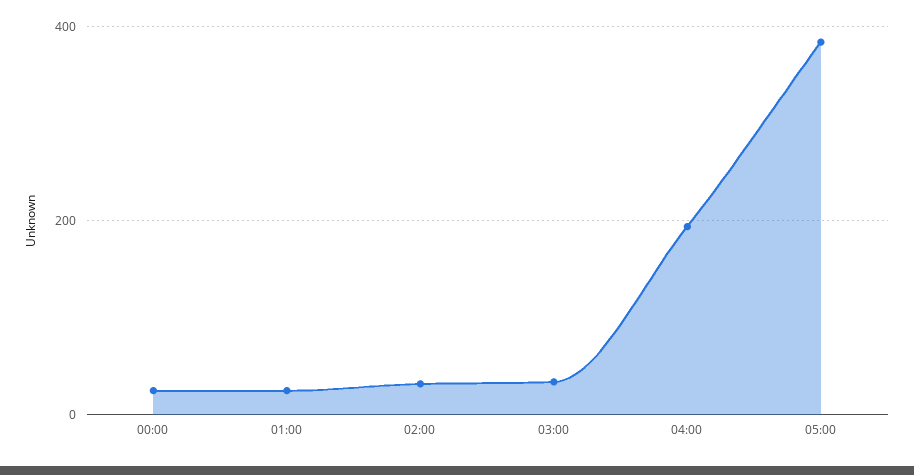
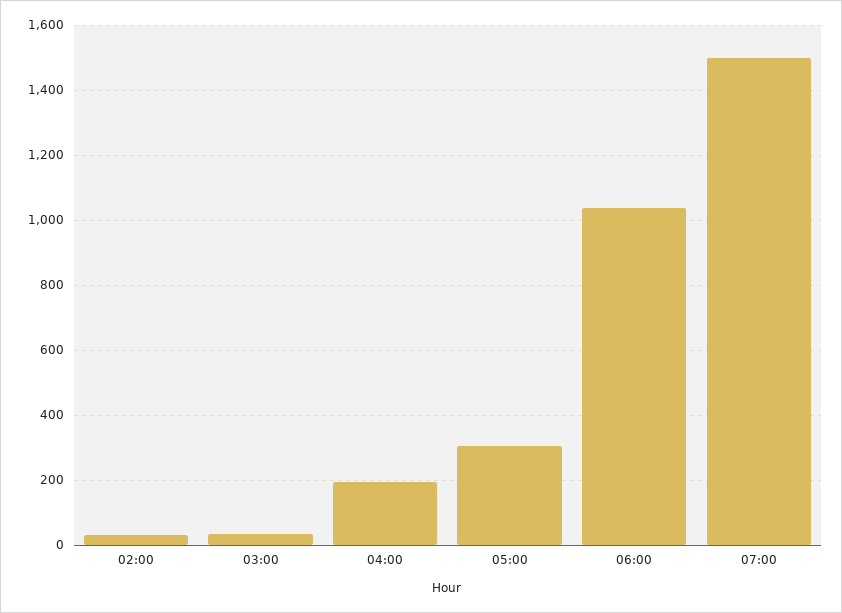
00:00: 20 -> none
01:00: 20 -> none
05:00: 380 -> 300
06:00: none -> 1040
07:00: none -> 1500

